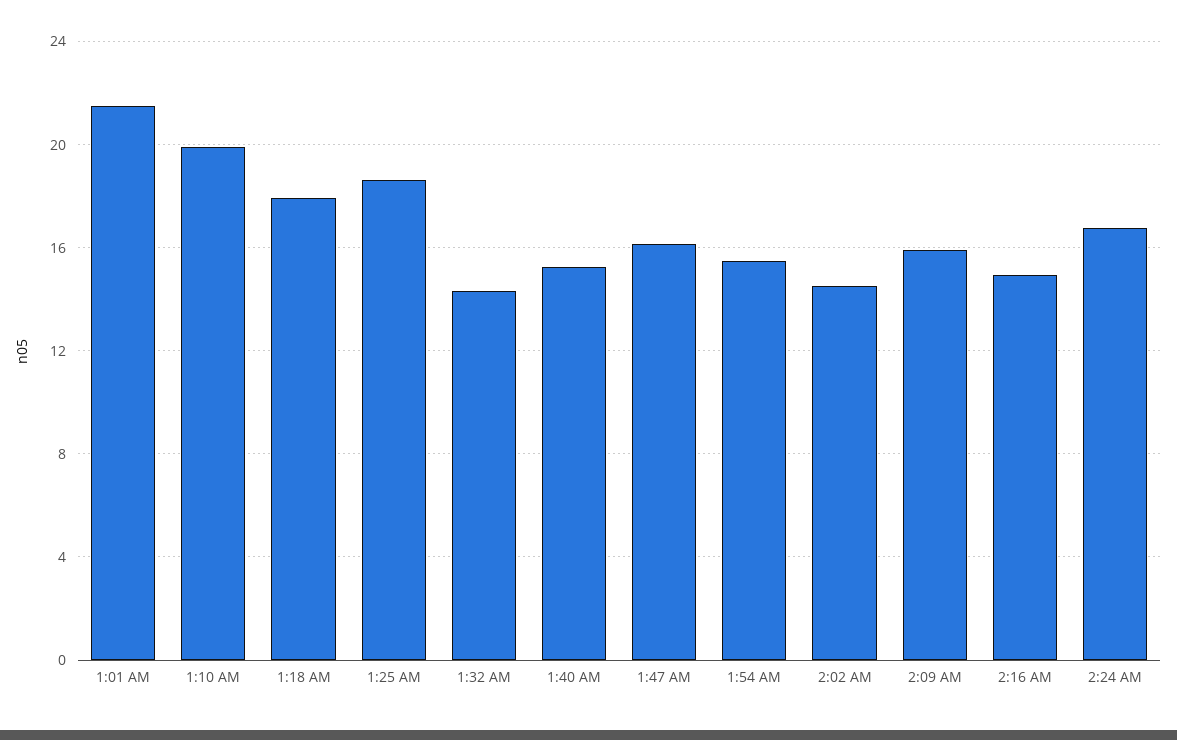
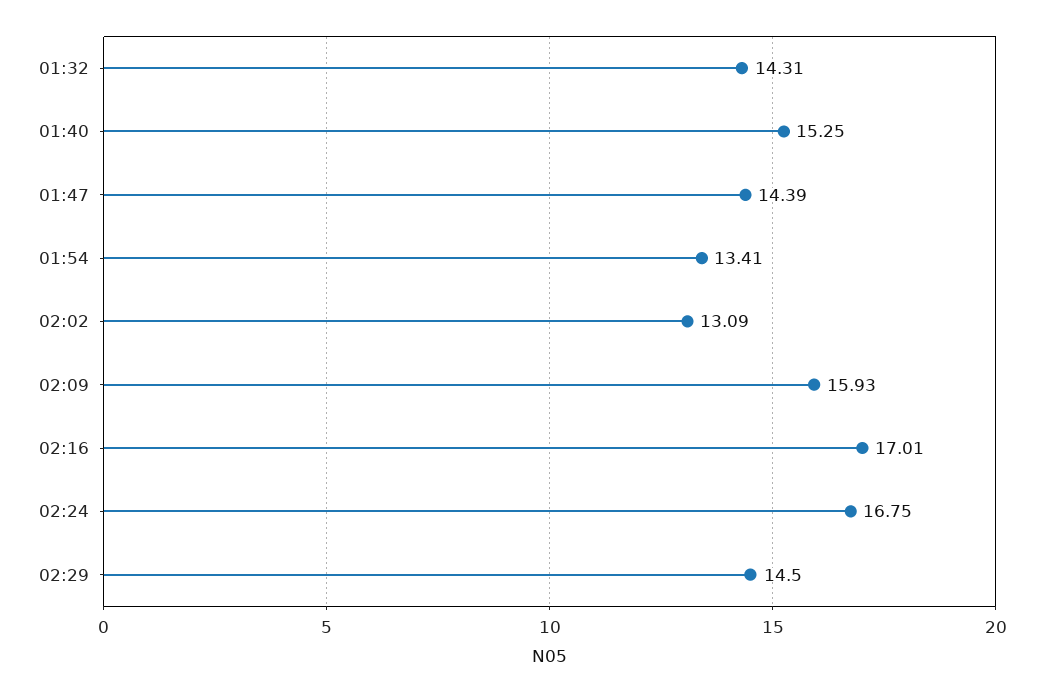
1:01 AM: 21.5 -> none
1:10 AM: 20 -> none
1:18 AM: 18 -> none
1:25 AM: 18.5 -> none
1:47 AM: 16 -> 14.39
1:54 AM: 15.5 -> 13.41
2:02 AM: 14.5 -> 13.09
2:16 AM: 15 -> 17.01
02:29: none -> 14.5

